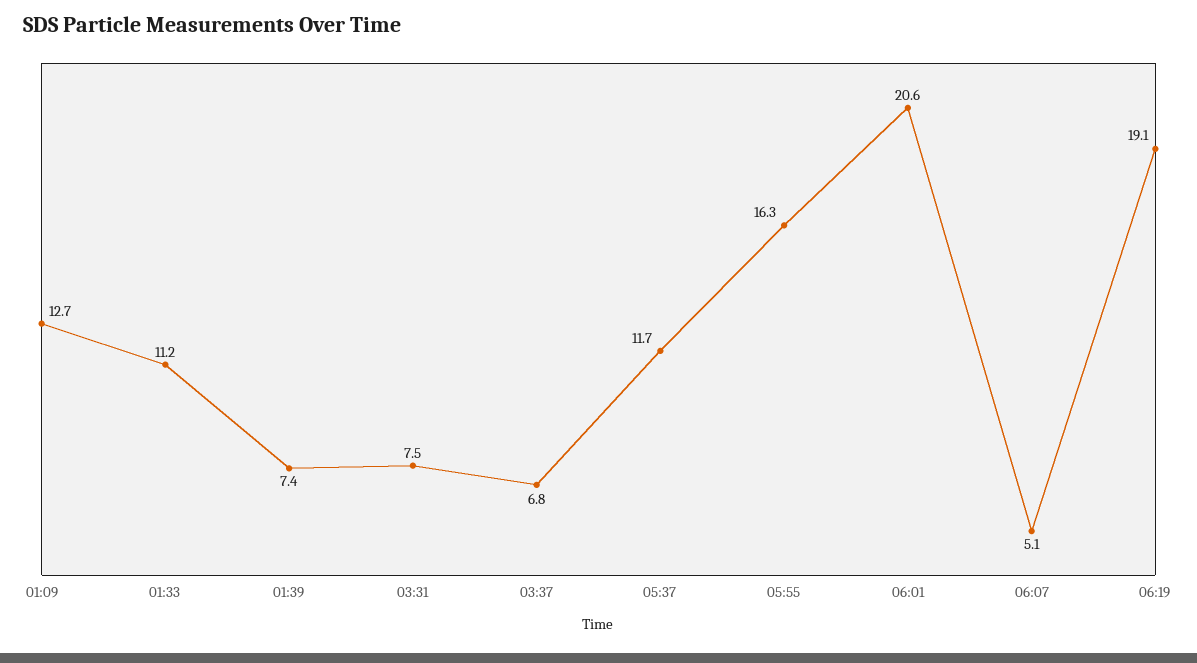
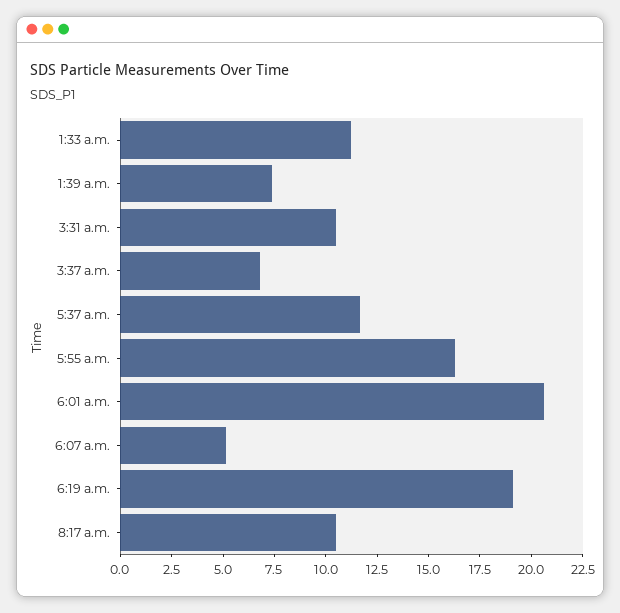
01:09: 12.7 -> none
03:31: 7.5 -> 10.5
8:17 a.m.: none -> 10.5

